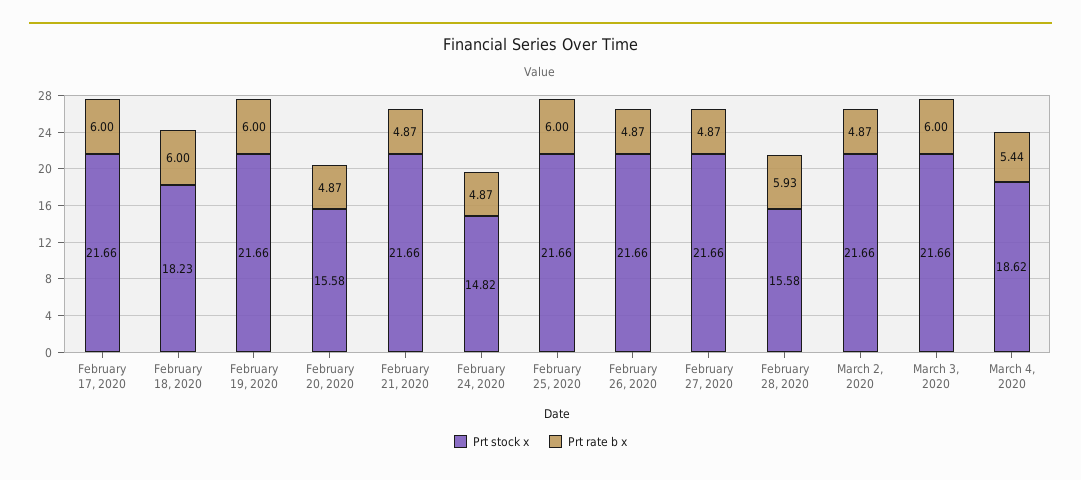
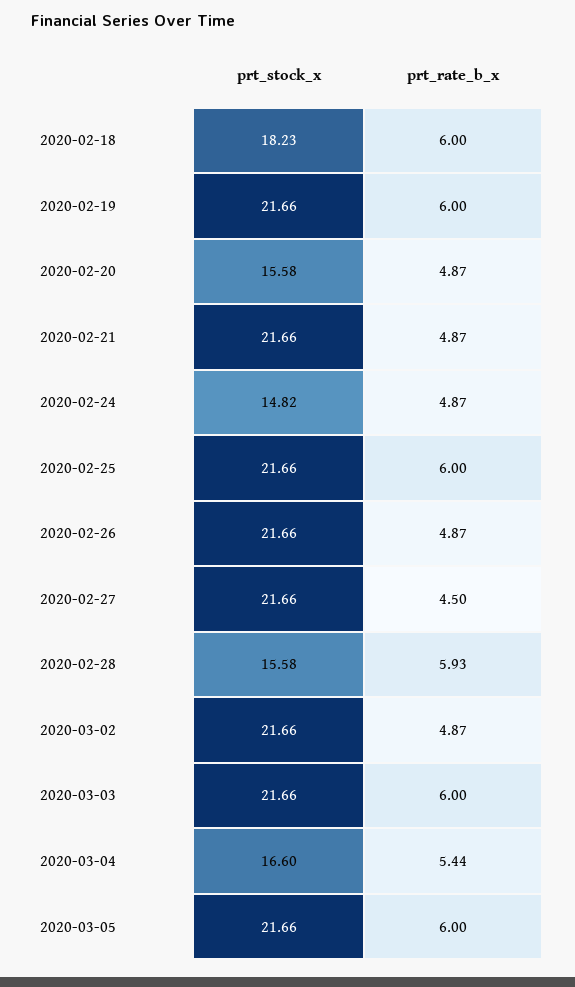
Prt stock x, February 17, 2020: 21.66 -> none
Prt rate b x, February 17, 2020: 6 -> none
Prt rate b x, February 27, 2020: 4.87 -> 4.5
Prt stock x, March 4, 2020: 18.62 -> 16.6
Prt stock x, 2020-03-05: none -> 21.66
Prt rate b x, 2020-03-05: none -> 6

